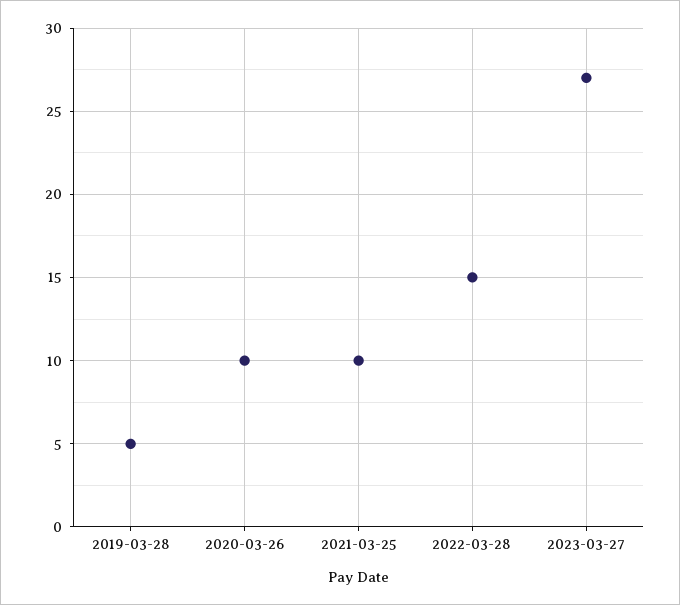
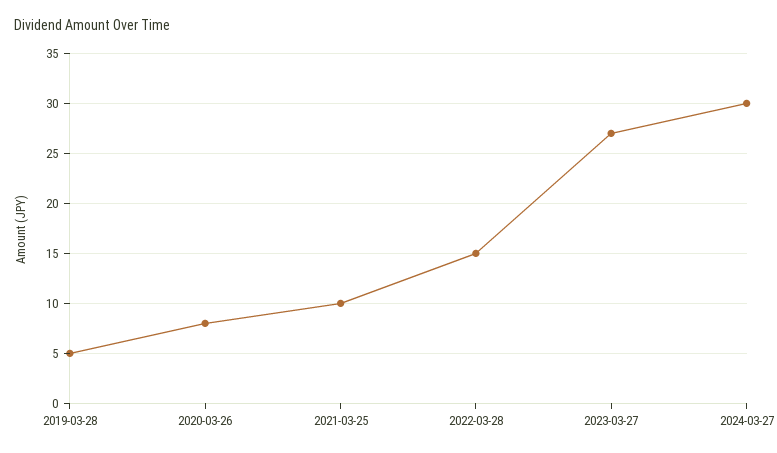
2020-03-26: 10 -> 8
2024-03-27: none -> 30

